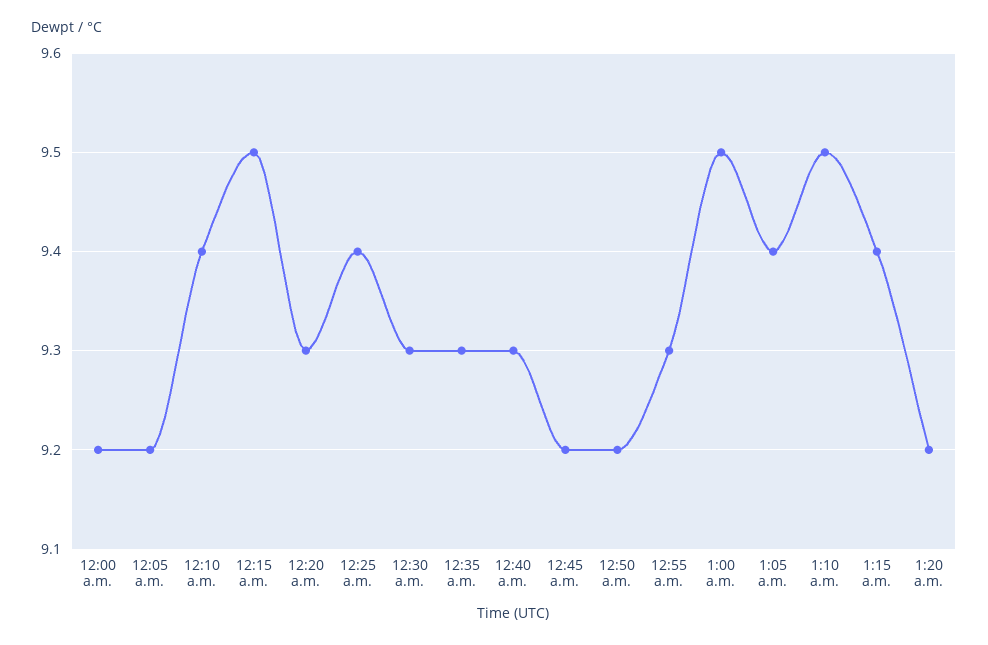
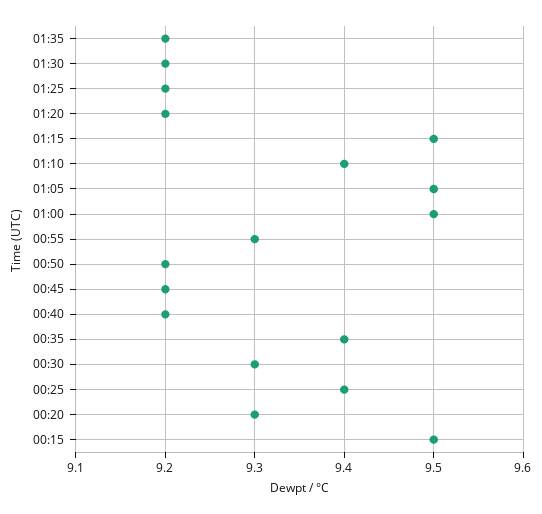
12:00 a.m.: 9.2 -> none
12:05 a.m.: 9.2 -> none
12:10 a.m.: 9.4 -> none
12:35 a.m.: 9.3 -> 9.4
12:40 a.m.: 9.3 -> 9.2
1:05 a.m.: 9.4 -> 9.5
1:10 a.m.: 9.5 -> 9.4
1:15 a.m.: 9.4 -> 9.5
01:35: none -> 9.2
01:30: none -> 9.2
01:25: none -> 9.2

